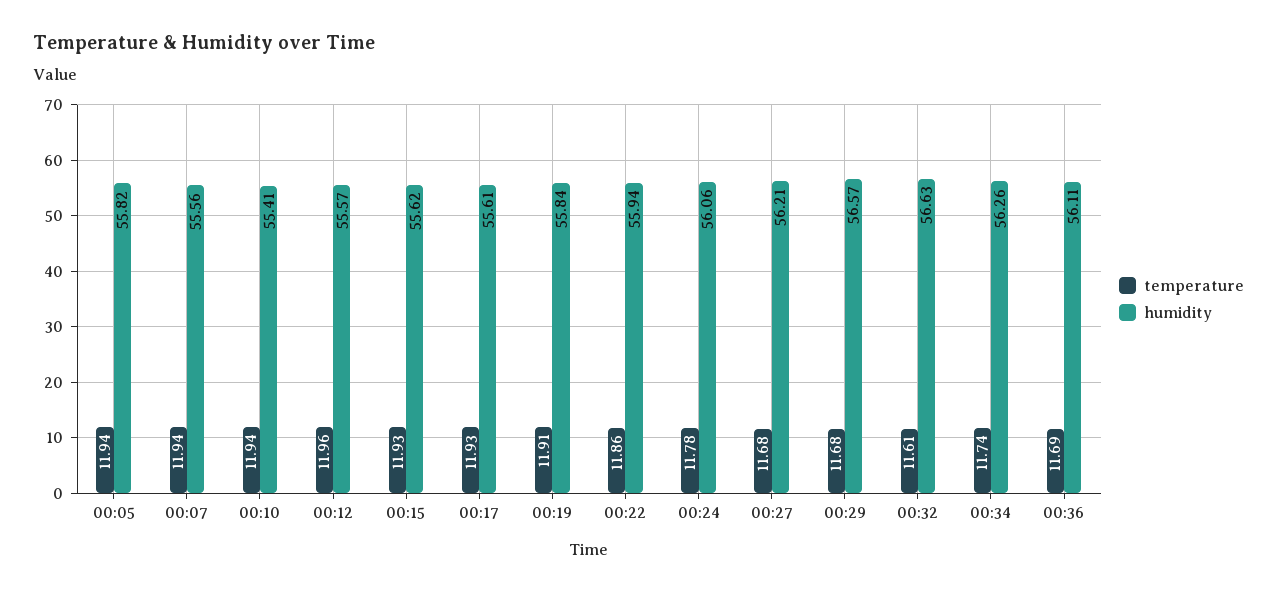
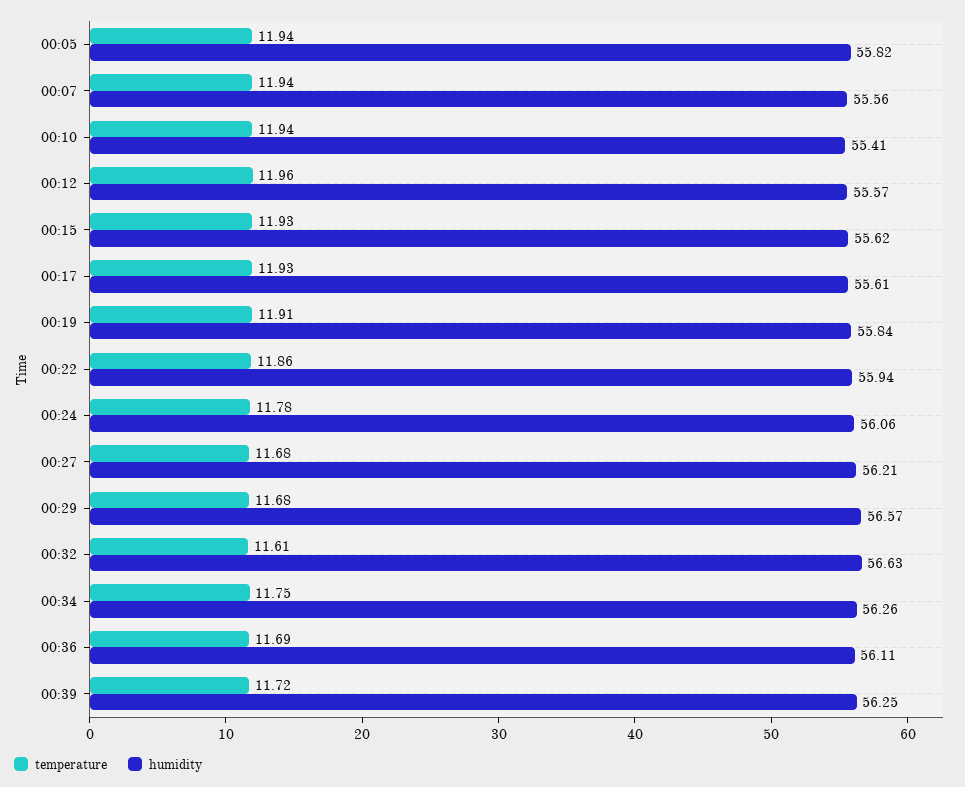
temperature, 00:34: 11.74 -> 11.75
temperature, 00:39: none -> 11.72
humidity, 00:39: none -> 56.25

